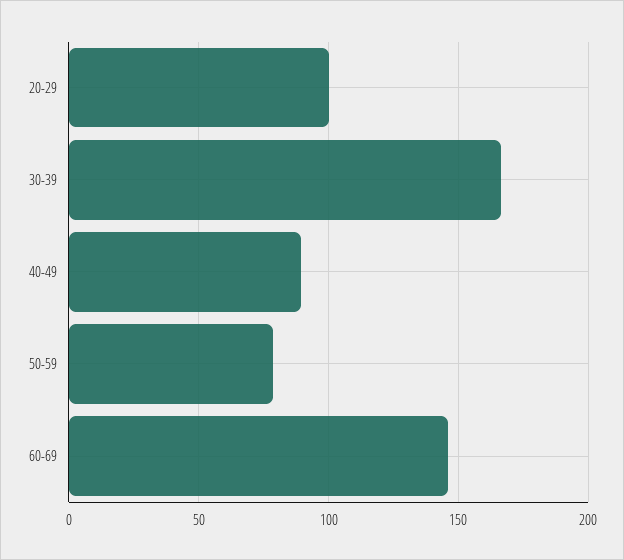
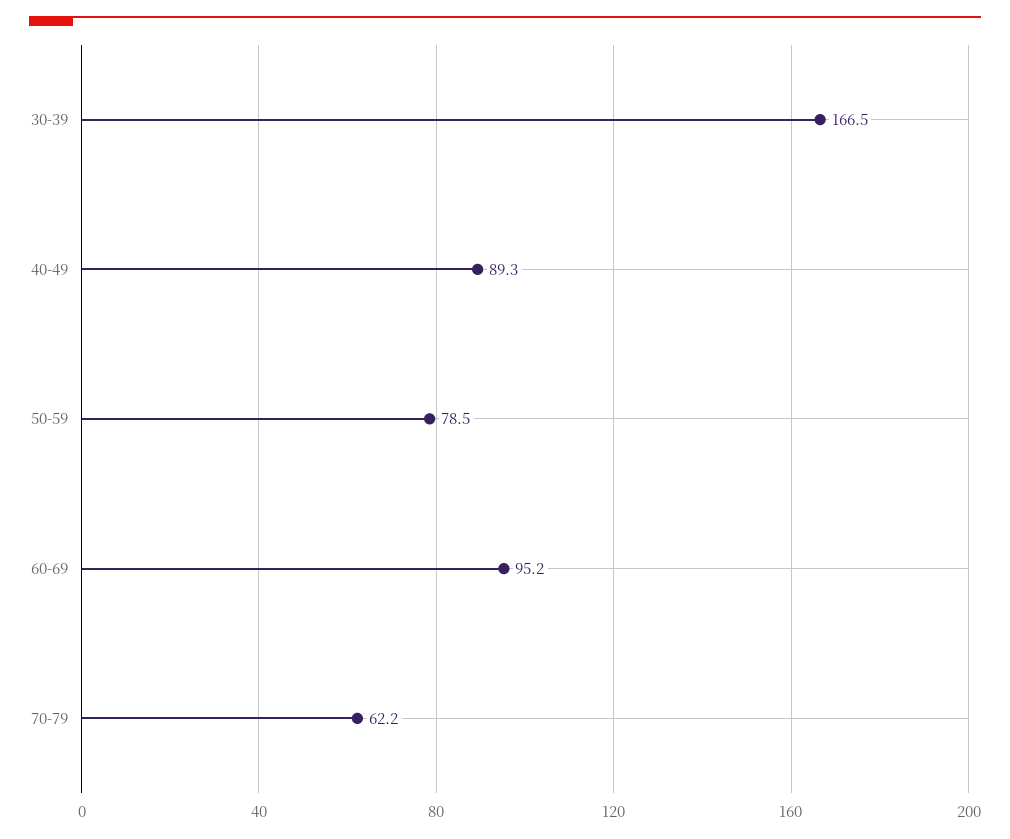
20-29: 100 -> none
60-69: 145 -> 95.2
70-79: none -> 62.2

